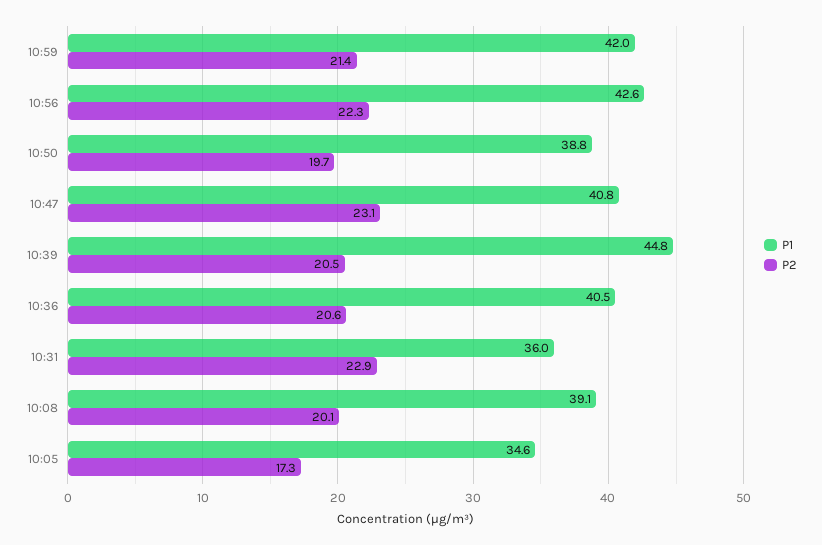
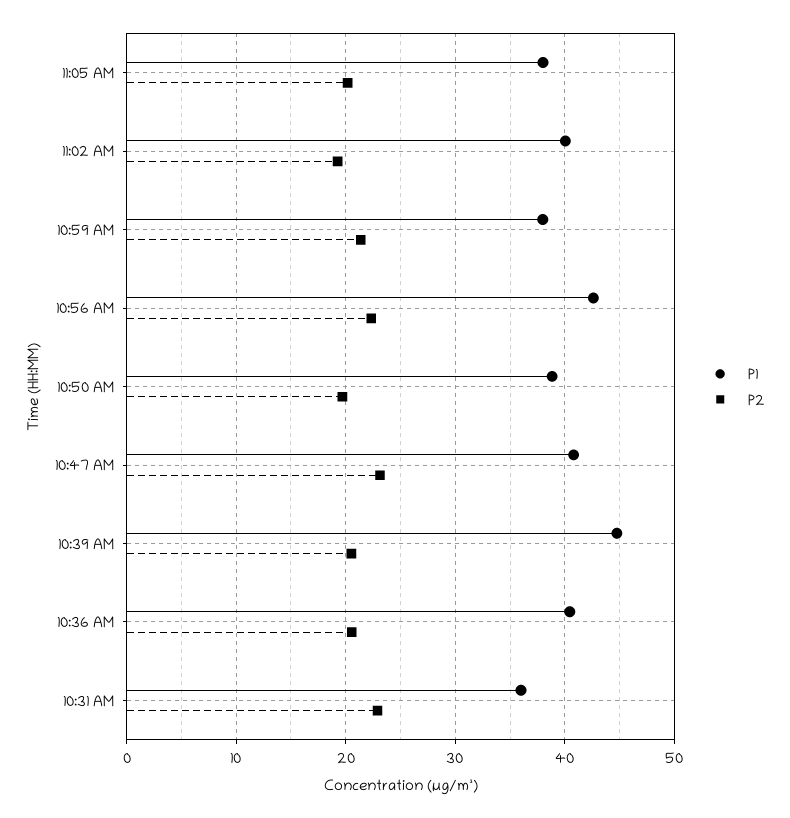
P1, 10:59: 42 -> 38
P1, 10:08: 39.1 -> none
P2, 10:08: 20.1 -> none
P1, 10:05: 34.6 -> none
P2, 10:05: 17.3 -> none
P1, 11:05 AM: none -> 38
P2, 11:05 AM: none -> 20
P1, 11:02 AM: none -> 40
P2, 11:02 AM: none -> 19

